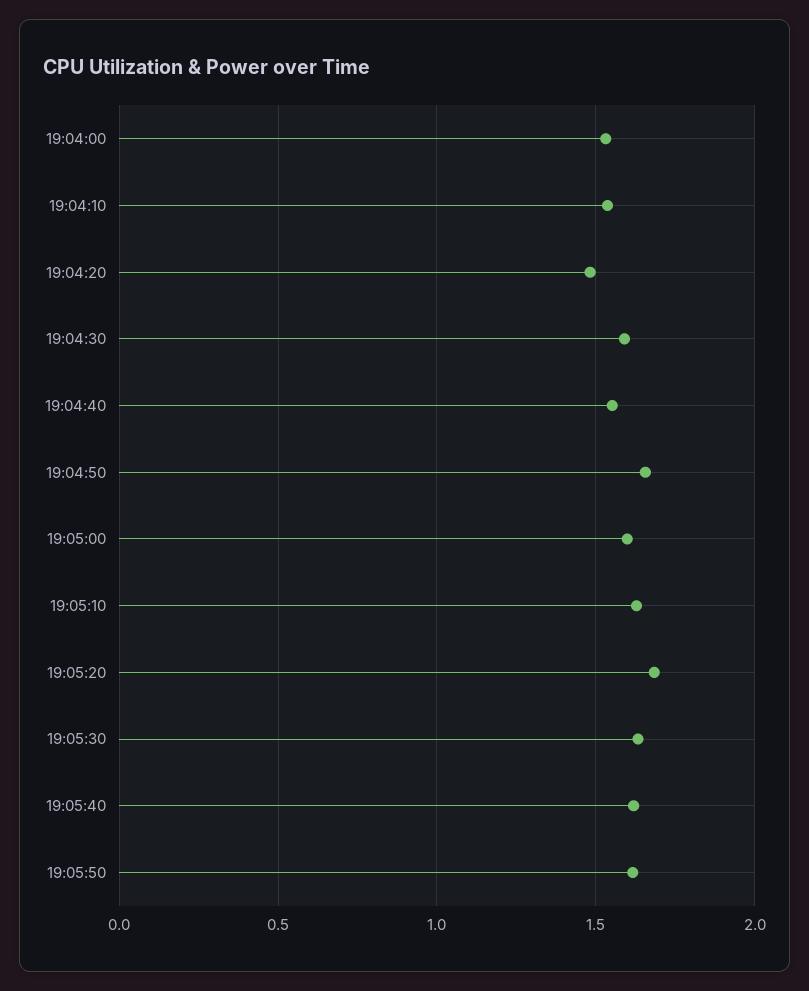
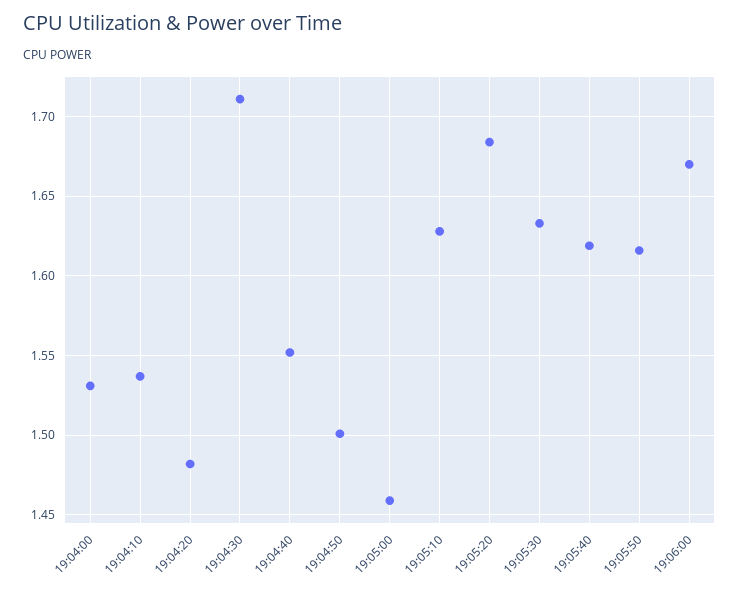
19:04:30: 1.6 -> 1.71
19:04:50: 1.65 -> 1.5
19:05:00: 1.6 -> 1.46
19:06:00: none -> 1.67

